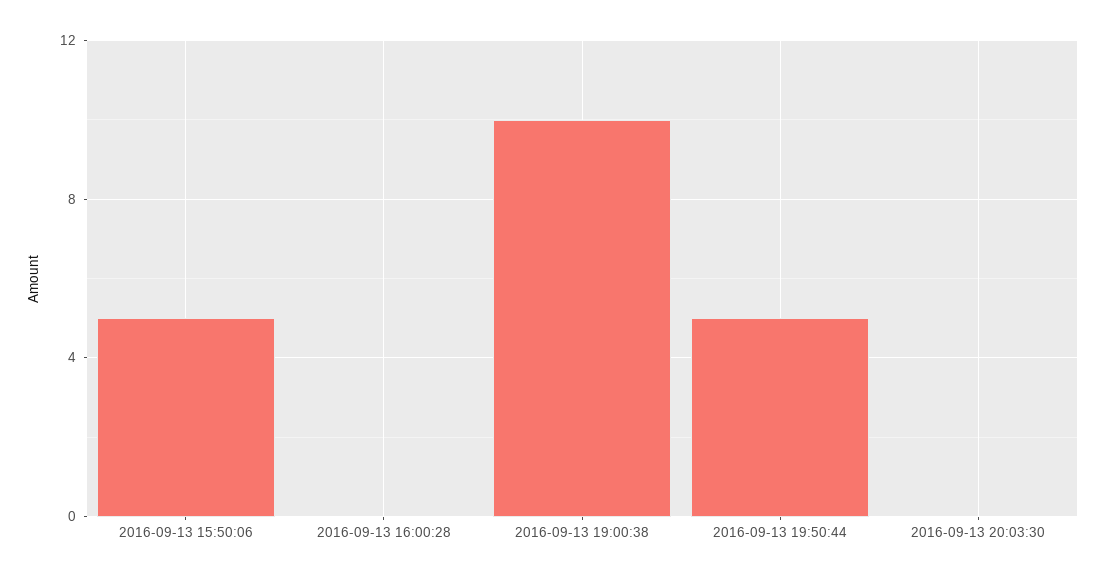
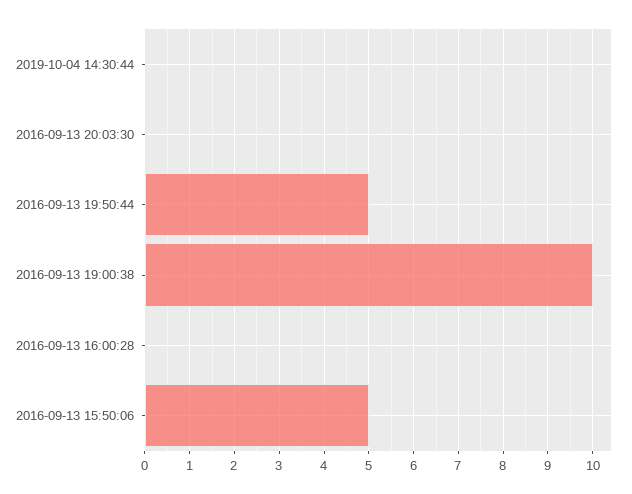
2019-10-04 14:30:44: none -> 0

